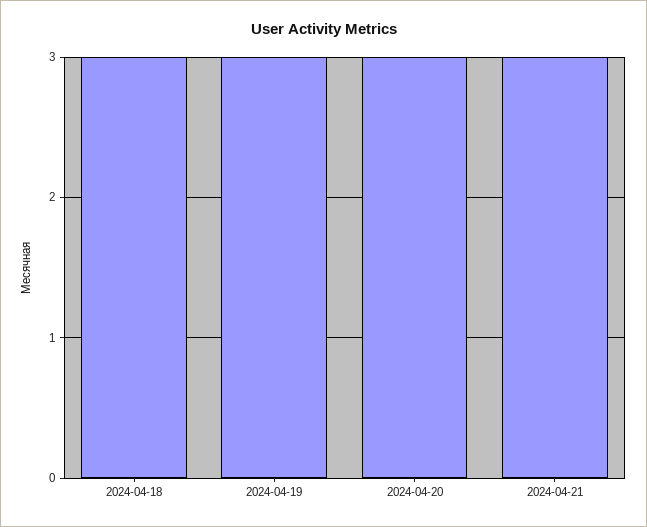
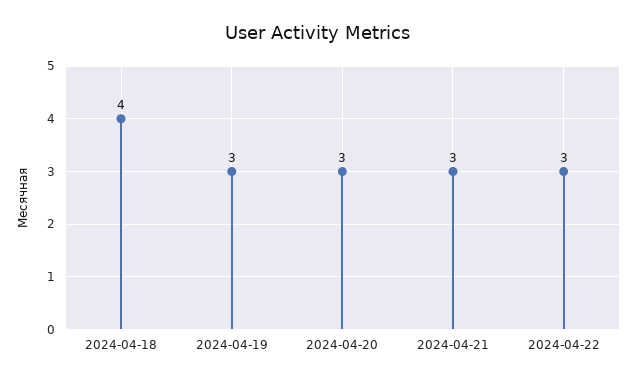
2024-04-18: 3 -> 4
2024-04-22: none -> 3

